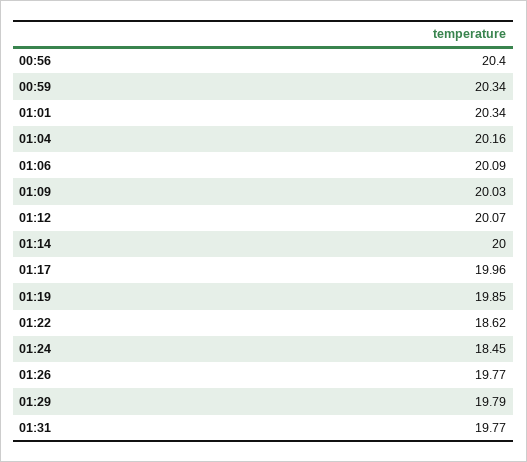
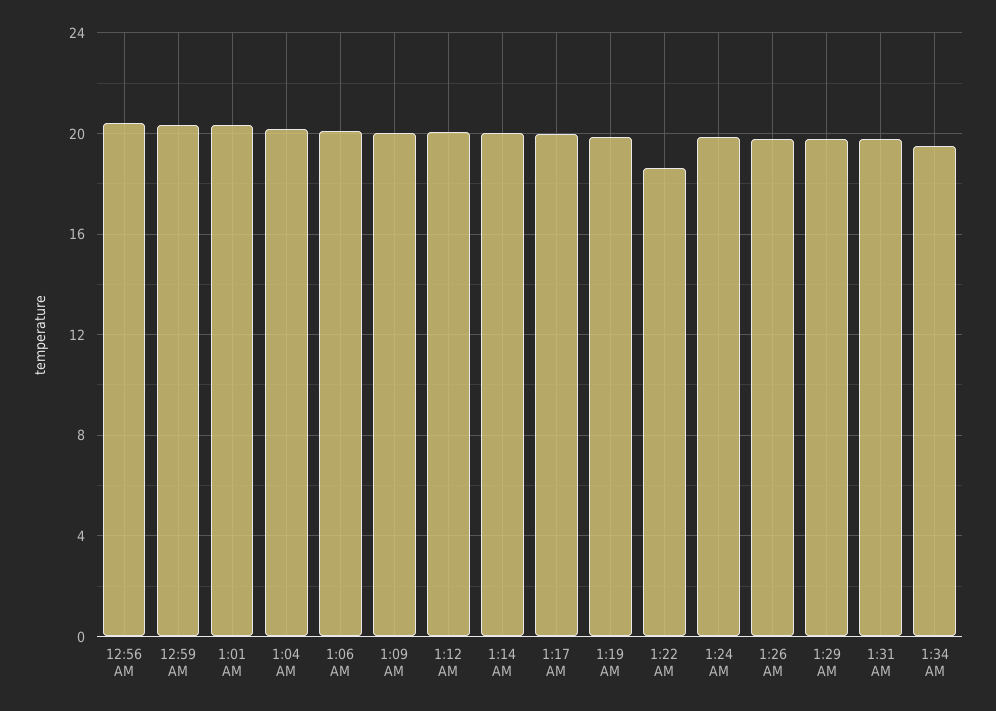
01:24: 18.45 -> 20
1:34 AM: none -> 19.5

